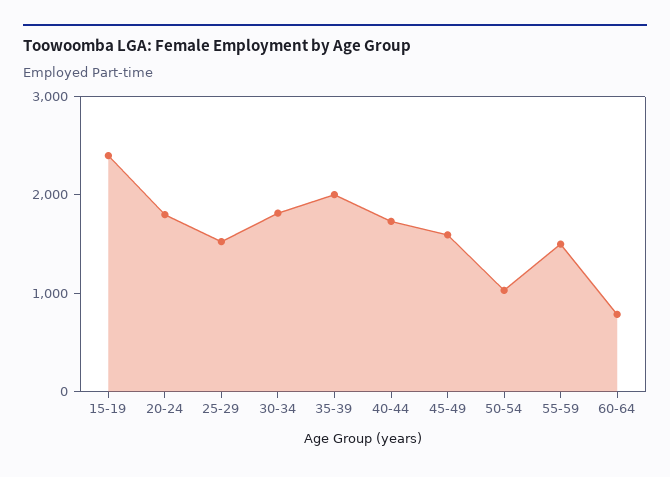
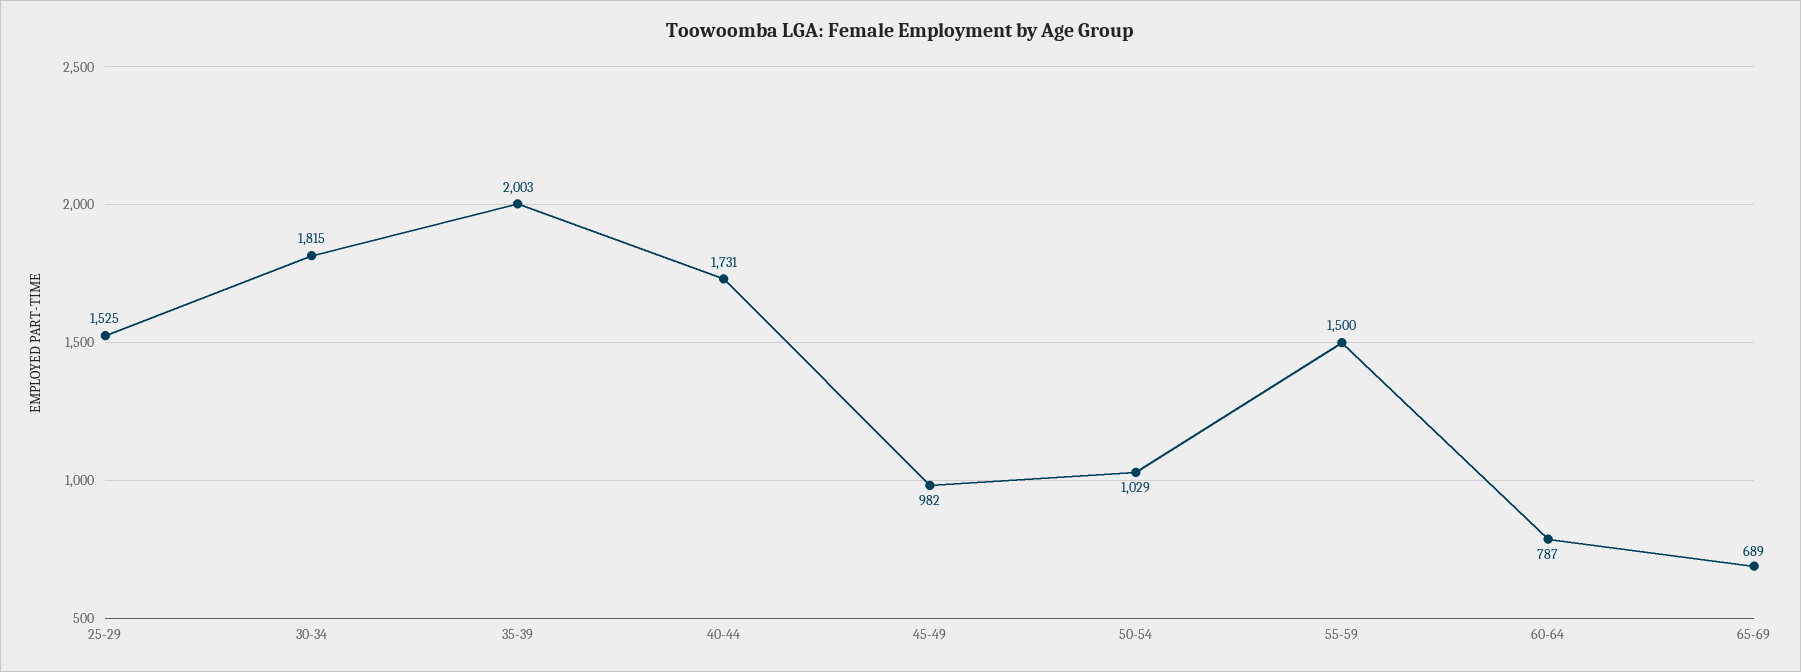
15-19: 2400 -> none
20-24: 1800 -> none
45-49: 1600 -> 982
65-69: none -> 689

